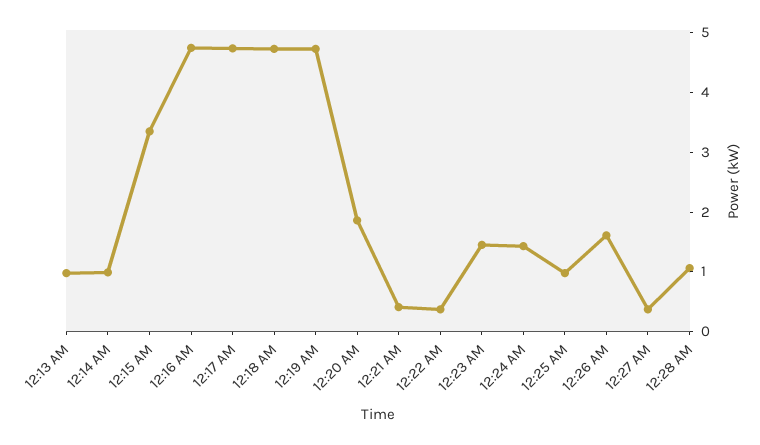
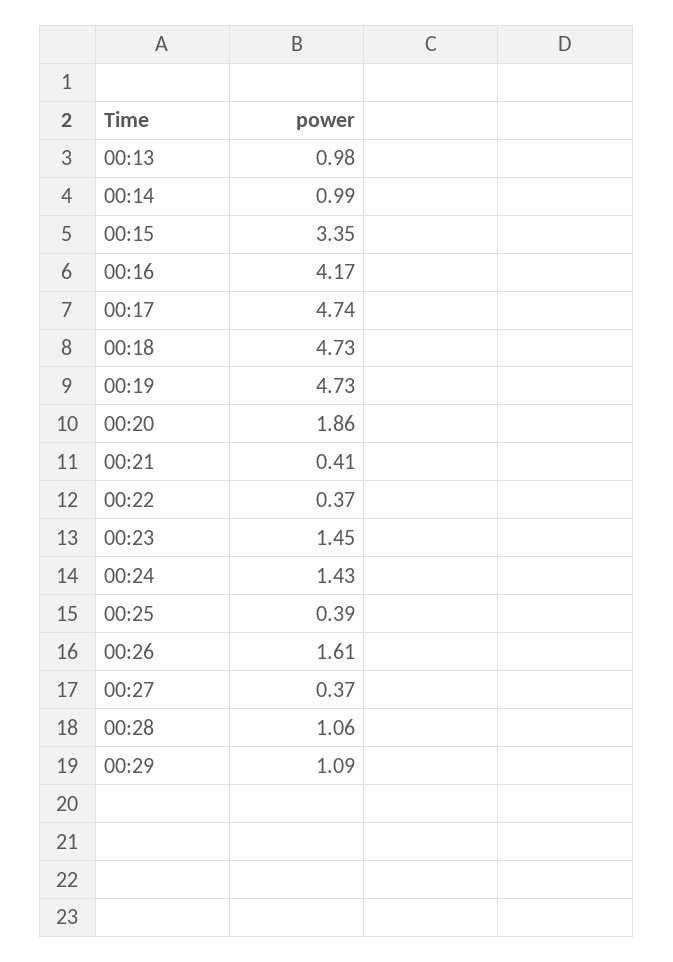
12:16 AM: 4.8 -> 4.17
12:25 AM: 1 -> 0.39
00:29: none -> 1.09

